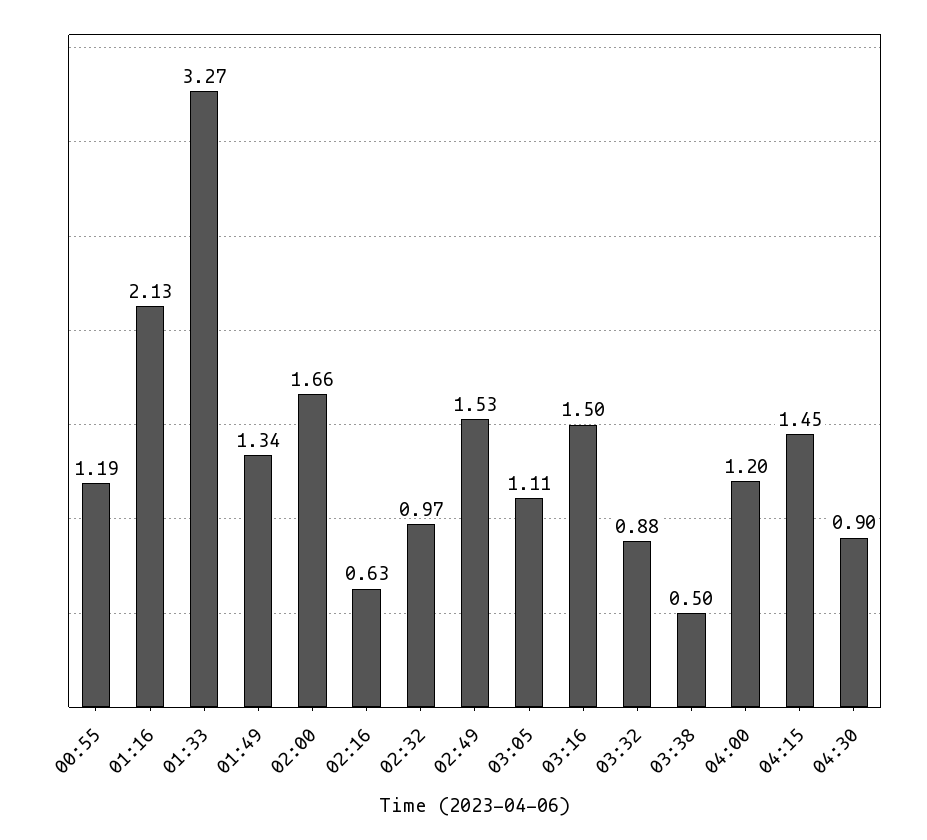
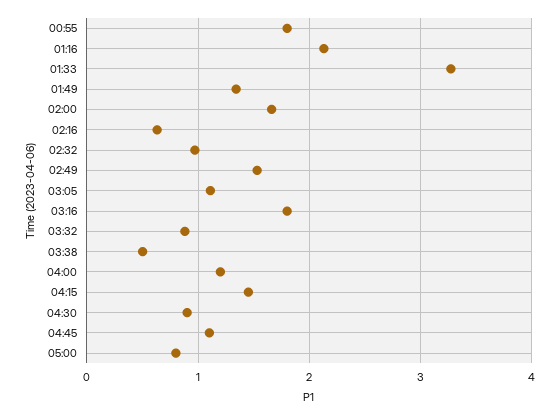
00:55: 1.19 -> 1.8
03:16: 1.5 -> 1.8
04:45: none -> 1.1
05:00: none -> 0.8

